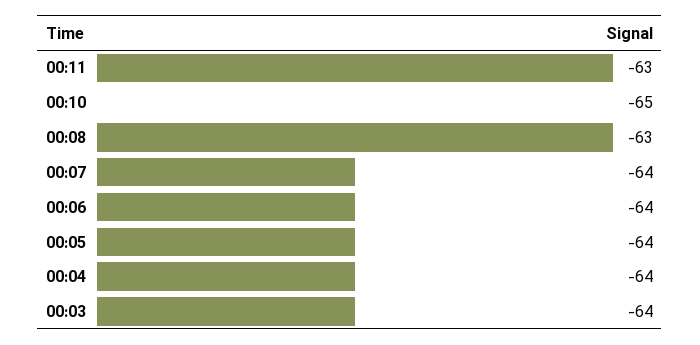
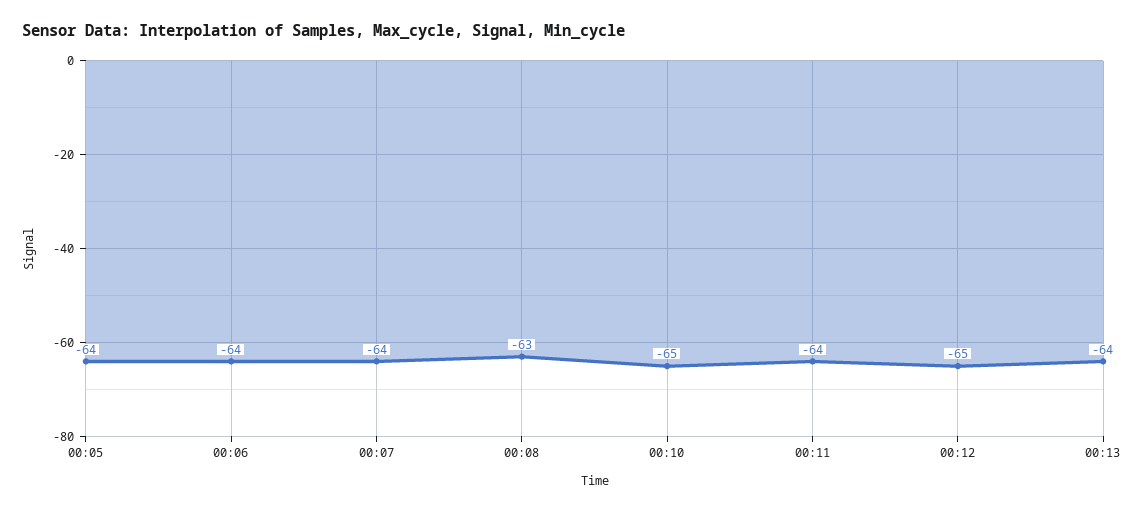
00:11: -63 -> -64
00:04: -64 -> none
00:03: -64 -> none
00:12: none -> -65
00:13: none -> -64

